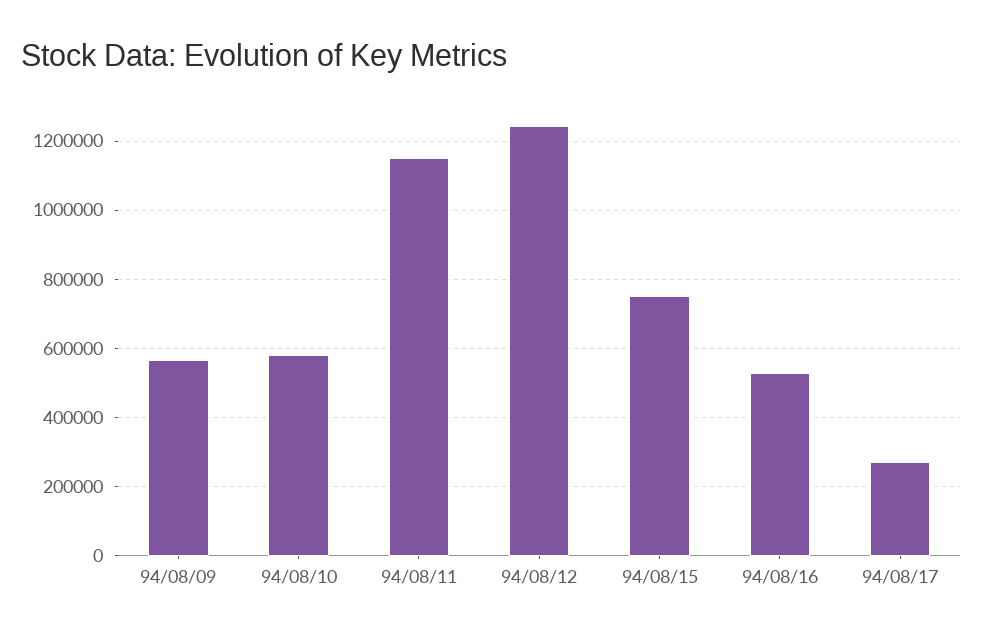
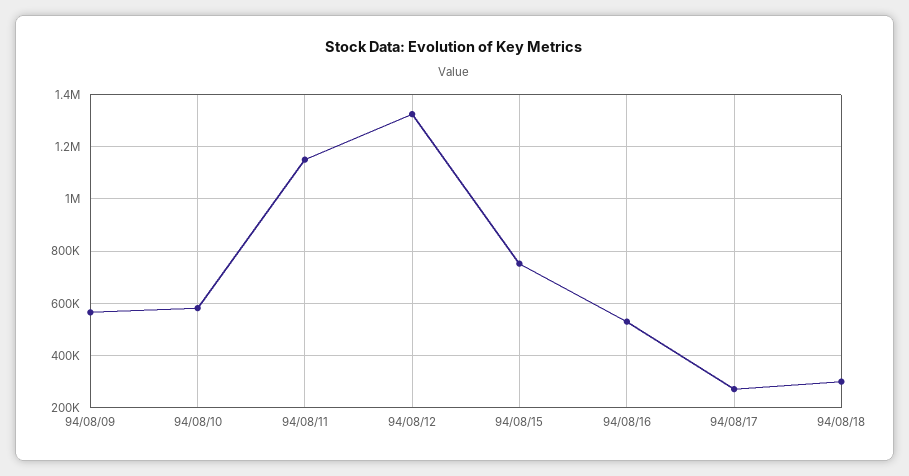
94/08/12: 1240000 -> 1325000
94/08/18: none -> 300000

